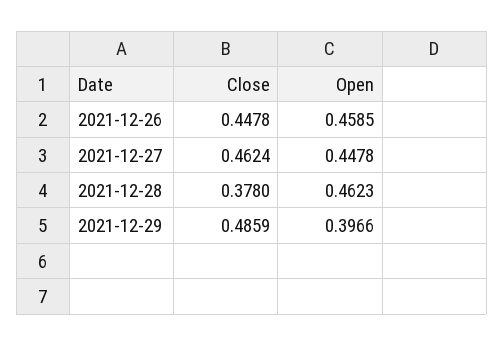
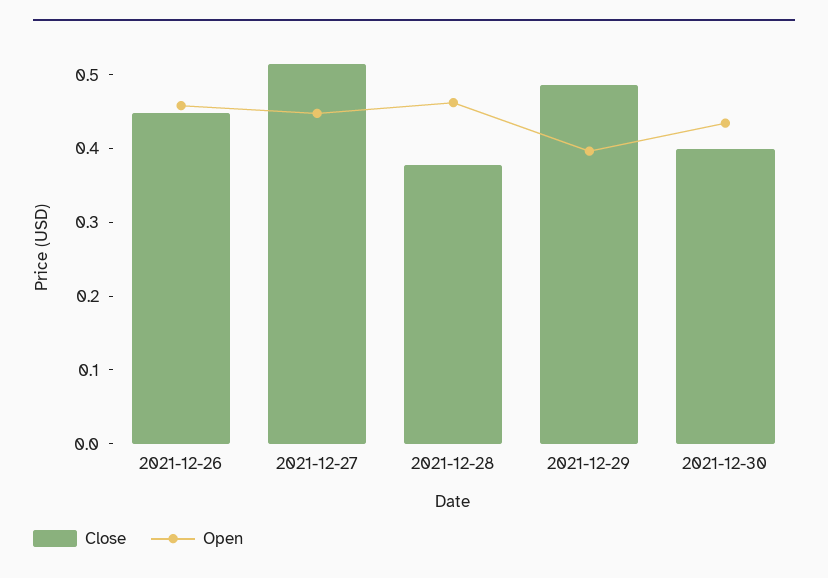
Close, 2021-12-27: 0.4624 -> 0.52
Close, 2021-12-30: none -> 0.4
Open, 2021-12-30: none -> 0.44

